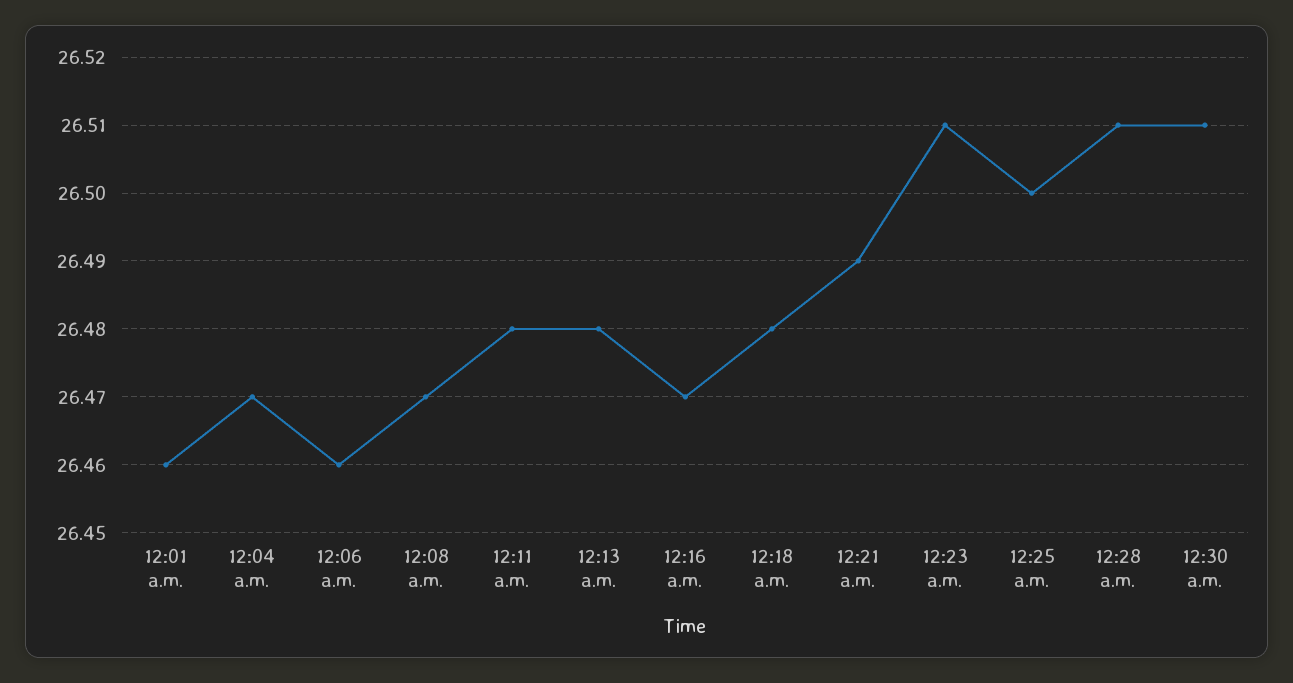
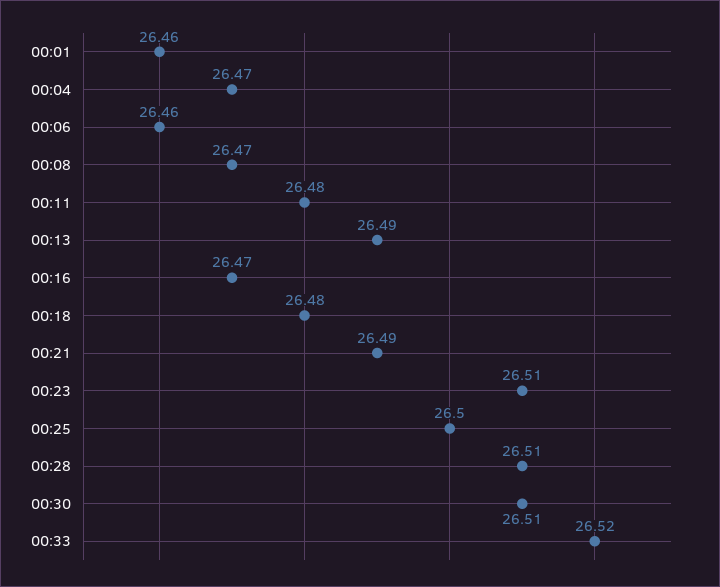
12:13 a.m.: 26.48 -> 26.49
00:33: none -> 26.52

